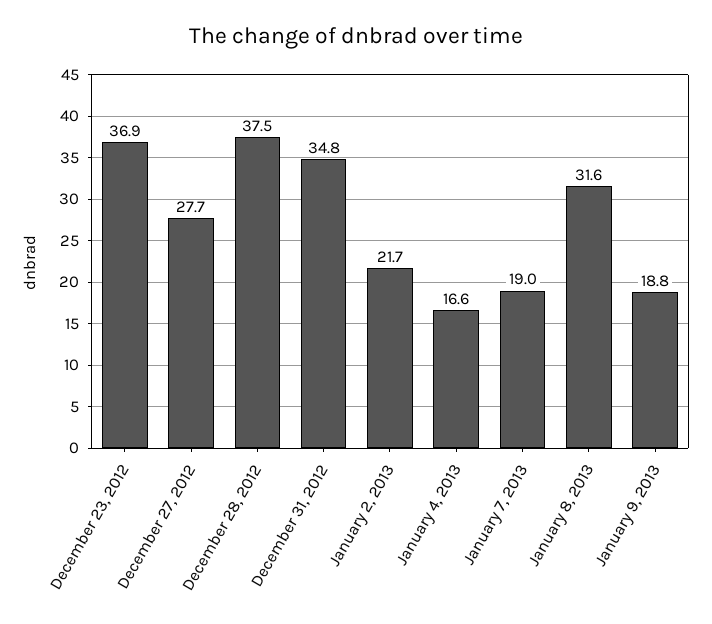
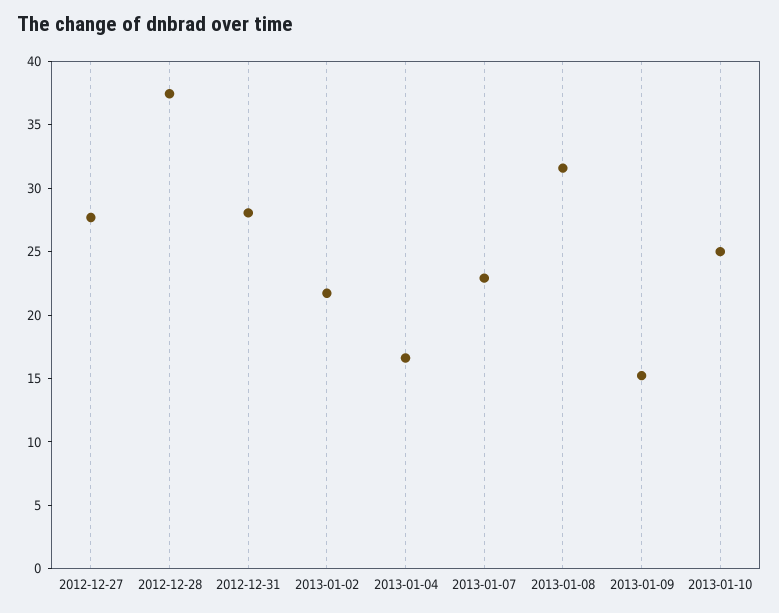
December 23, 2012: 36.9 -> none
December 31, 2012: 34.8 -> 28
January 7, 2013: 19 -> 23
January 9, 2013: 18.8 -> 15
2013-01-10: none -> 25

